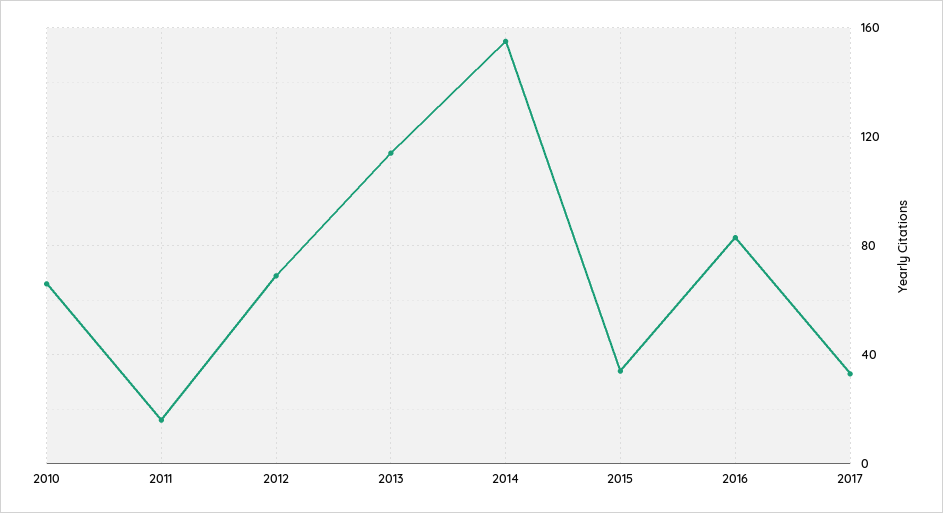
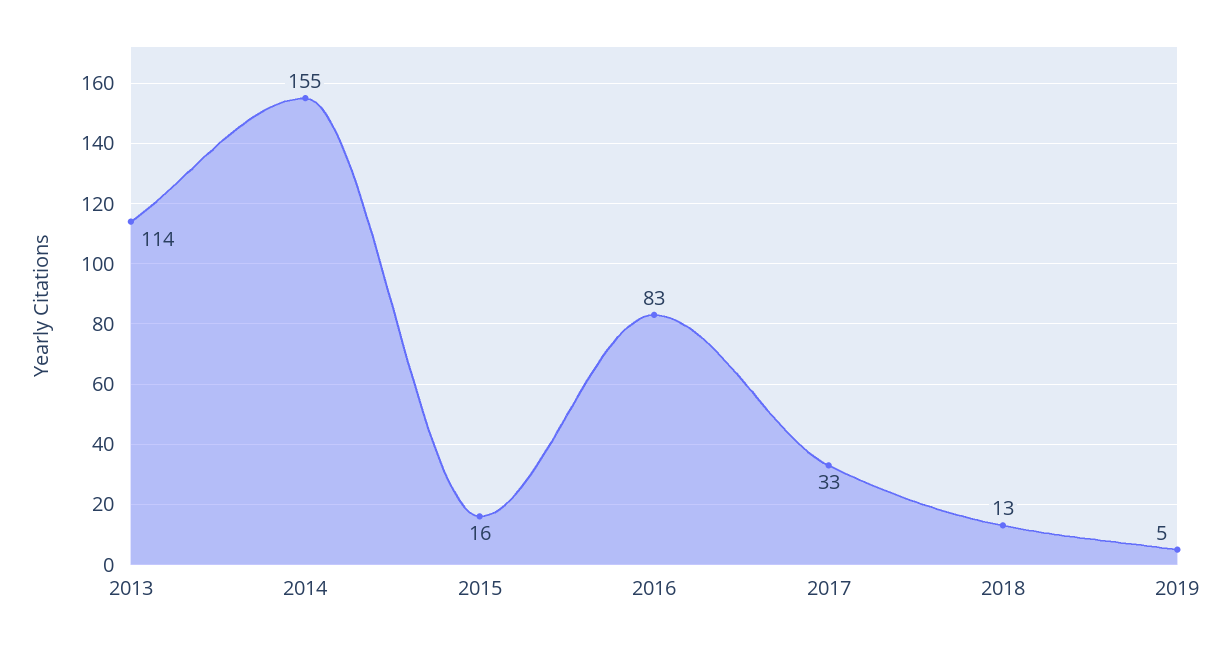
2010: 65 -> none
2011: 15 -> none
2012: 70 -> none
2015: 35 -> 16
2018: none -> 13
2019: none -> 5

